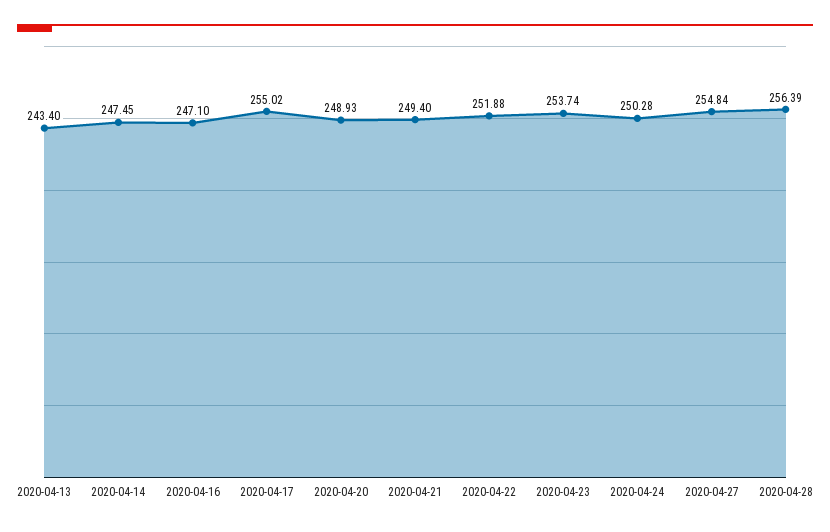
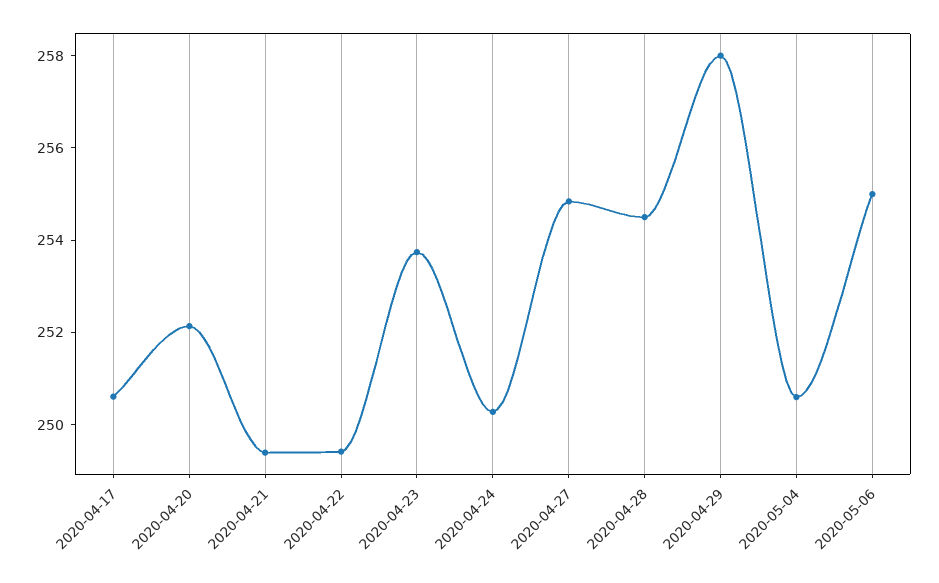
2020-04-13: 243.4 -> none
2020-04-14: 247.45 -> none
2020-04-16: 247.1 -> none
2020-04-17: 255.02 -> 250.5
2020-04-20: 248.93 -> 252
2020-04-22: 251.88 -> 249.5
2020-04-28: 256.39 -> 254.5
2020-04-29: none -> 258
2020-05-04: none -> 250.5
2020-05-06: none -> 255

